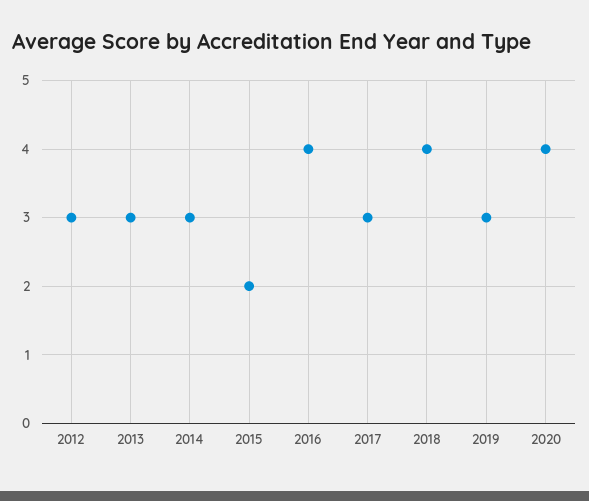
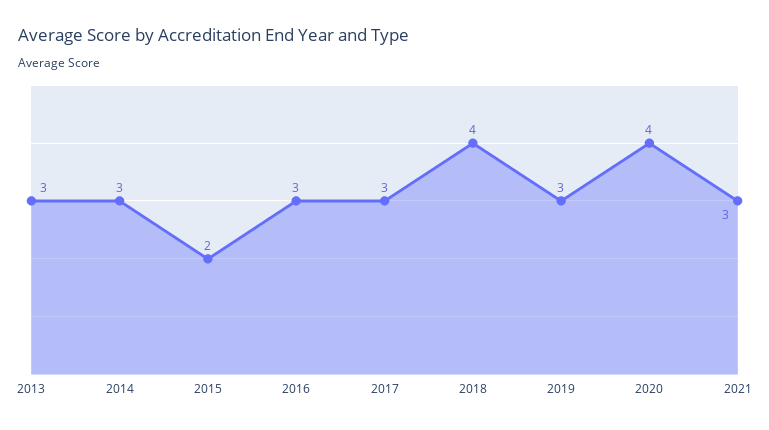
2012: 3 -> none
2016: 4 -> 3
2021: none -> 3

